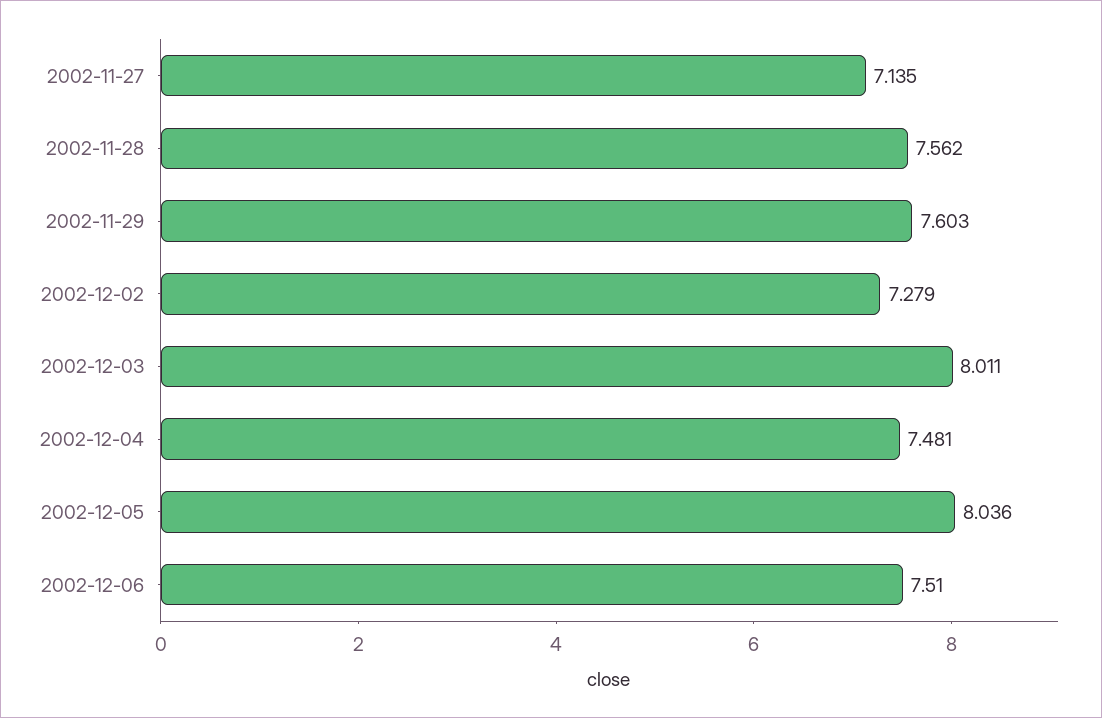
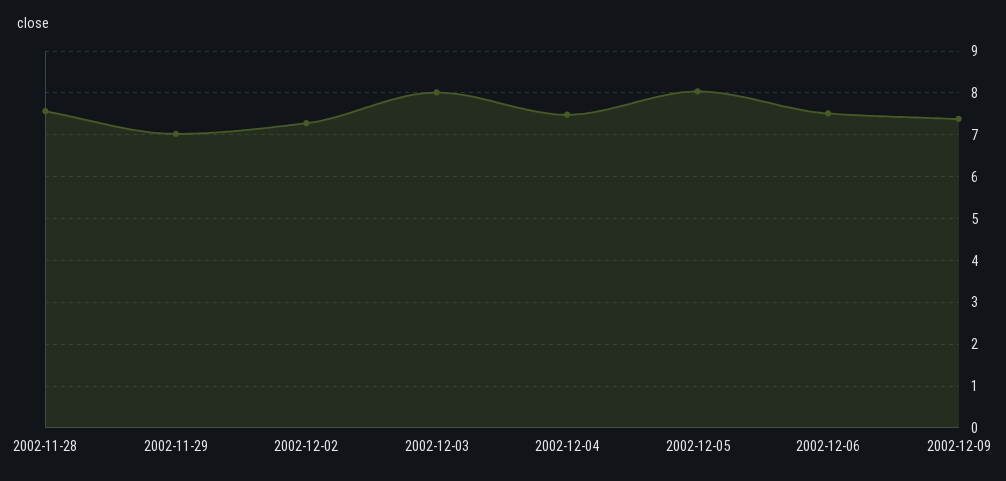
2002-11-27: 7.135 -> none
2002-11-29: 7.603 -> 7
2002-12-09: none -> 7.4

